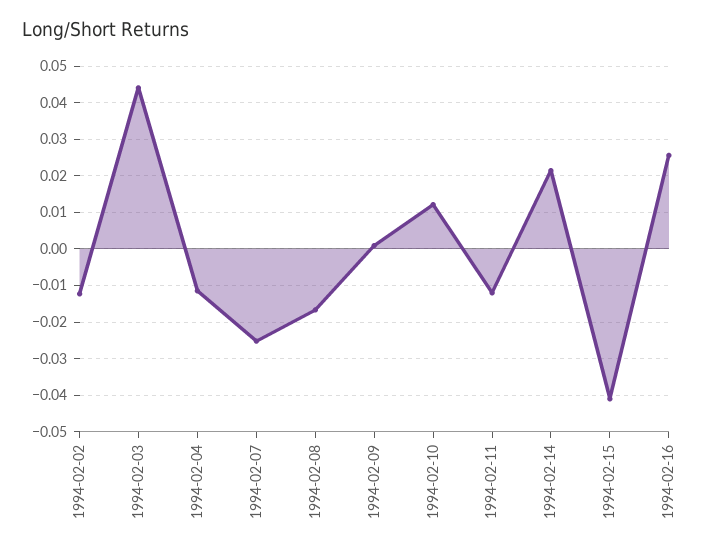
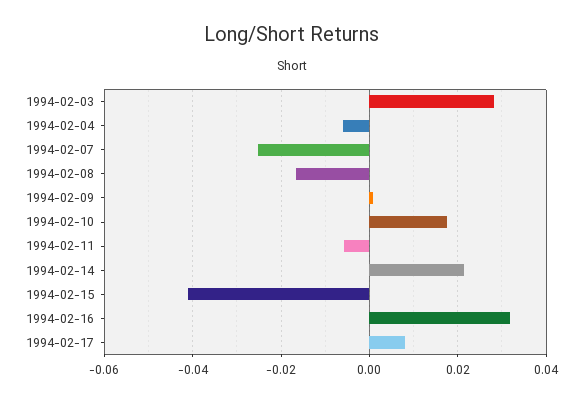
1994-02-02: -0.012 -> none
1994-02-03: 0.044 -> 0.028
1994-02-04: -0.012 -> -0.006
1994-02-10: 0.012 -> 0.018
1994-02-11: -0.012 -> -0.006
1994-02-16: 0.026 -> 0.032
1994-02-17: none -> 0.008

